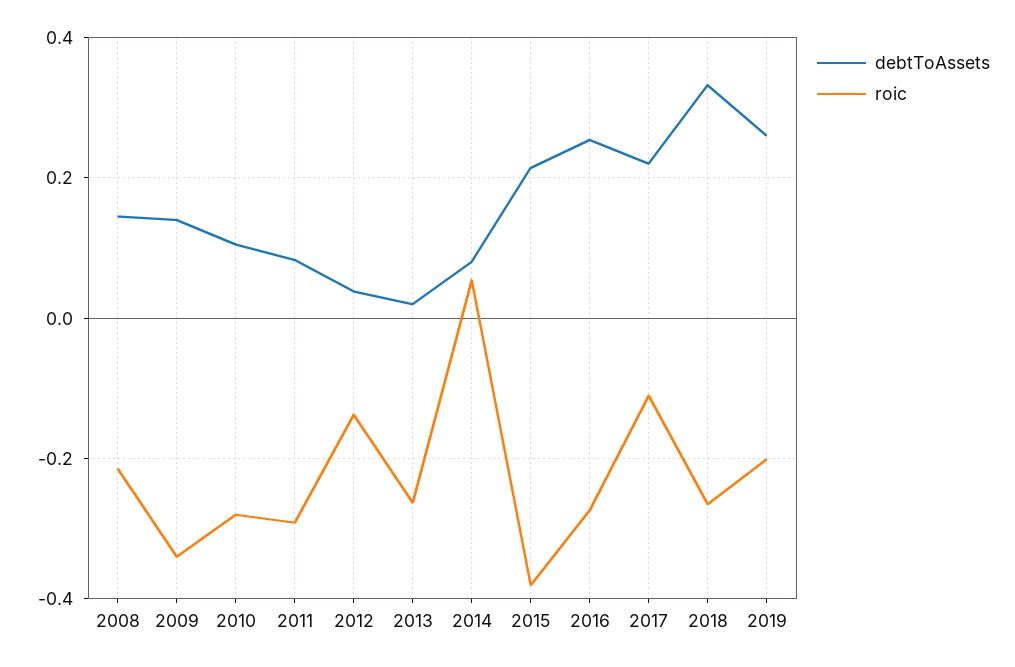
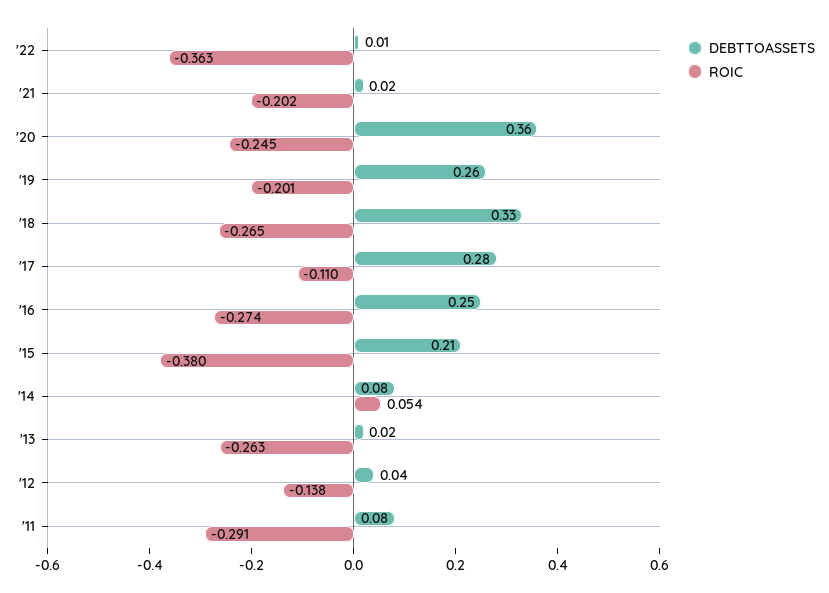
debtToAssets, 2008: 0.14 -> none
roic, 2008: -0.22 -> none
debtToAssets, 2009: 0.14 -> none
roic, 2009: -0.34 -> none
debtToAssets, 2010: 0.1 -> none
roic, 2010: -0.28 -> none
debtToAssets, 2017: 0.22 -> 0.28
debtToAssets, '22: none -> 0.01
roic, '22: none -> -0.363
debtToAssets, '21: none -> 0.02
roic, '21: none -> -0.202
debtToAssets, '20: none -> 0.36
roic, '20: none -> -0.245

